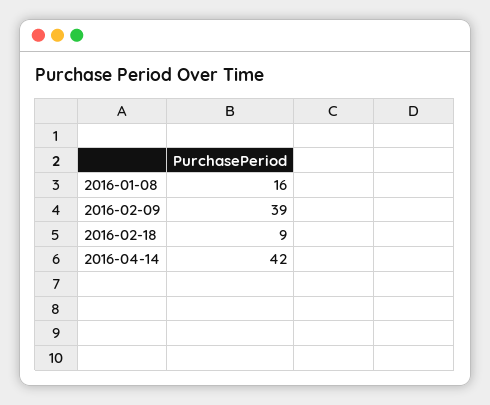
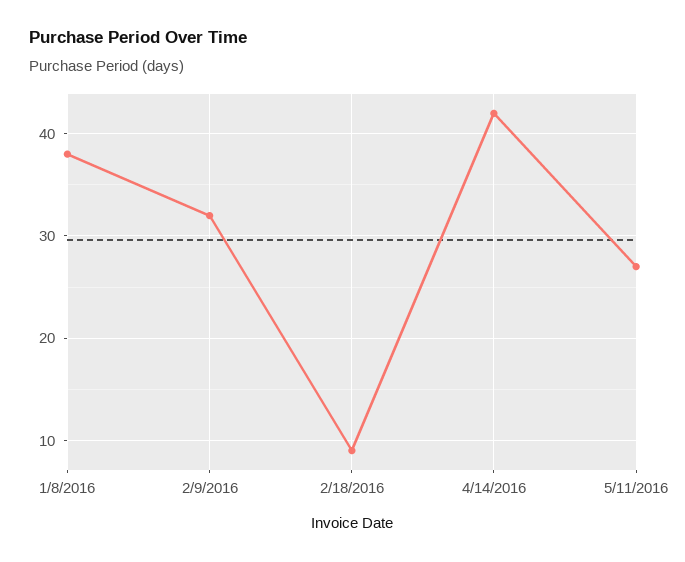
2016-01-08: 16 -> 38
2016-02-09: 39 -> 32
5/11/2016: none -> 27

